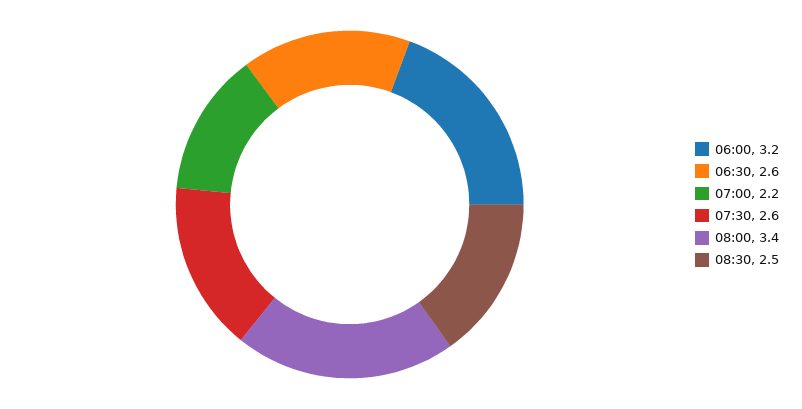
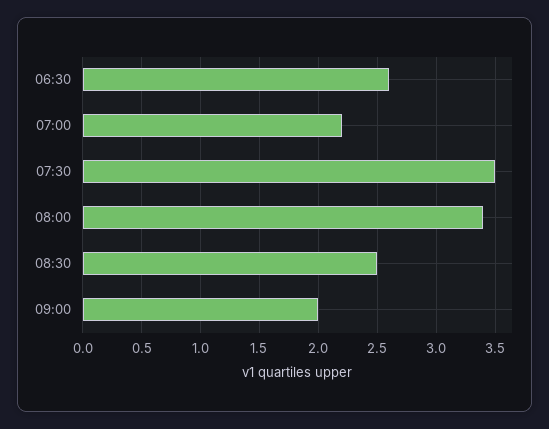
06:00: 3.2 -> none
07:30: 2.6 -> 3.5
09:00: none -> 2

